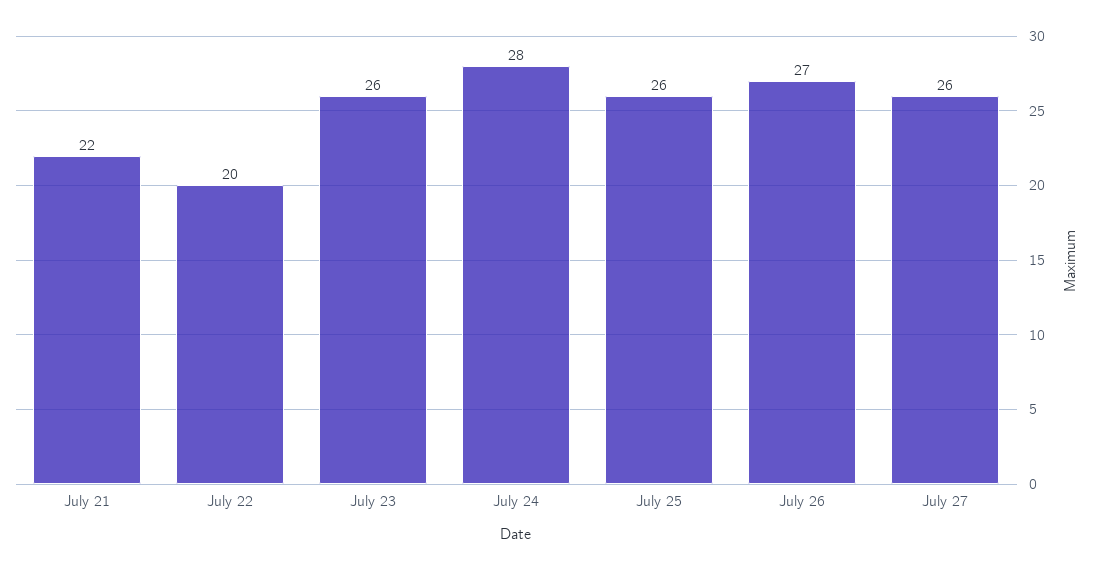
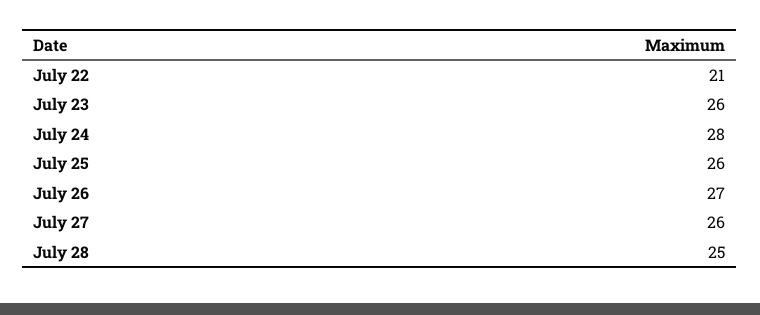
July 21: 22 -> none
July 22: 20 -> 21
July 28: none -> 25

